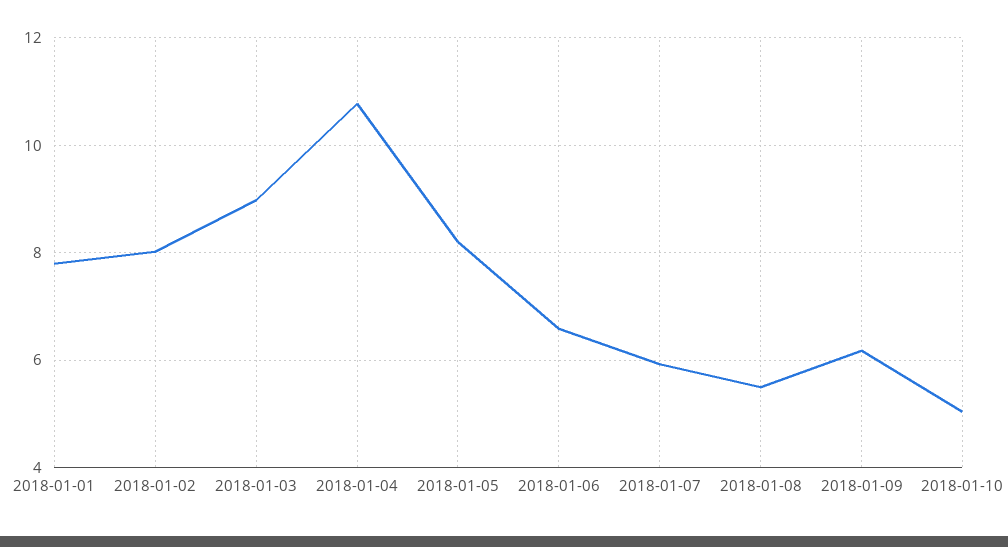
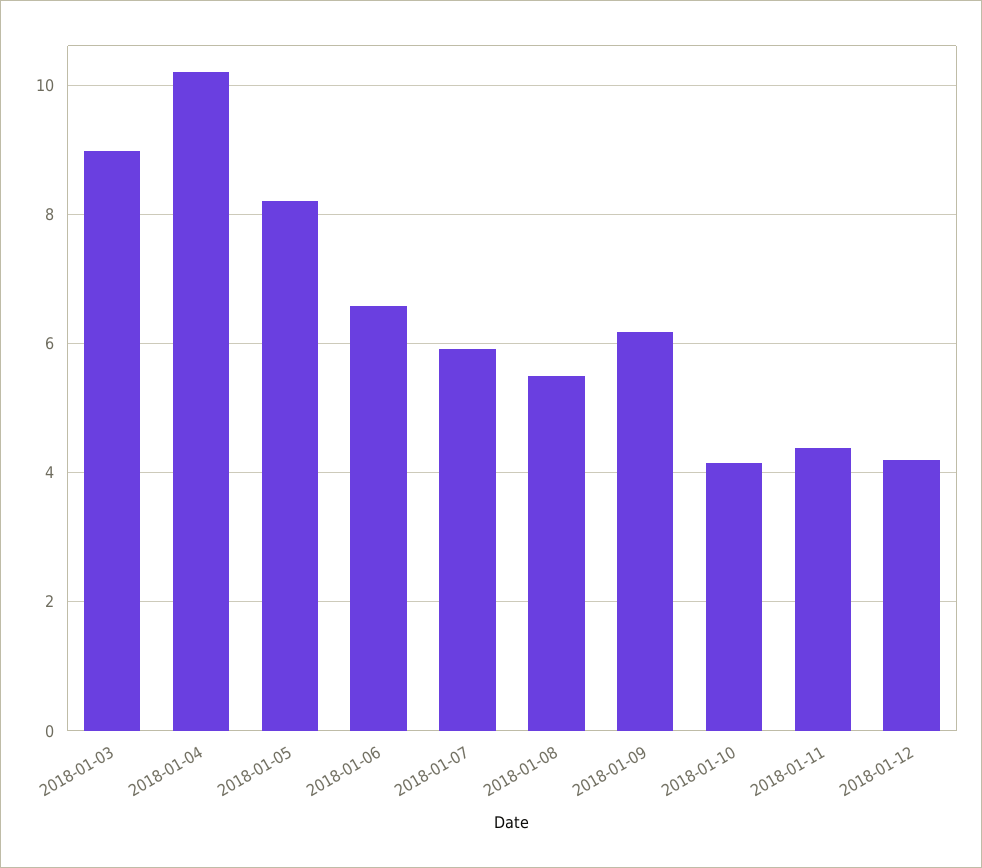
2018-01-01: 7.8 -> none
2018-01-02: 8 -> none
2018-01-04: 10.8 -> 10.2
2018-01-10: 5 -> 4.2
2018-01-11: none -> 4.4
2018-01-12: none -> 4.2

